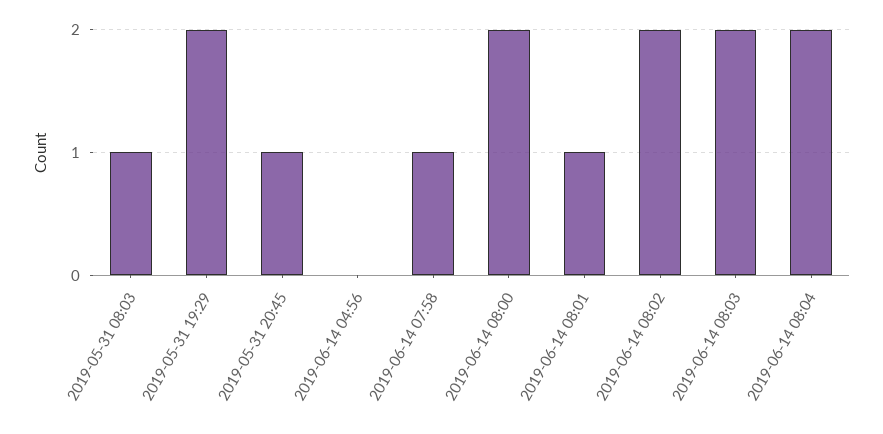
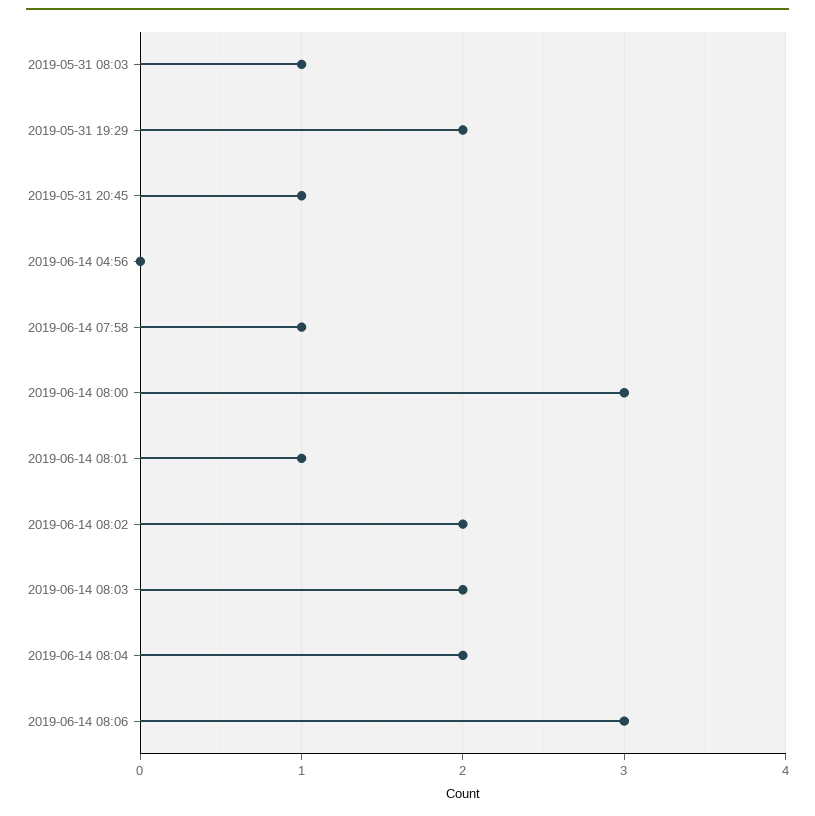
2019-06-14 08:00: 2 -> 3
2019-06-14 08:06: none -> 3

